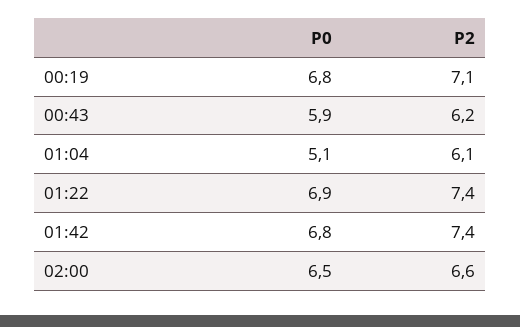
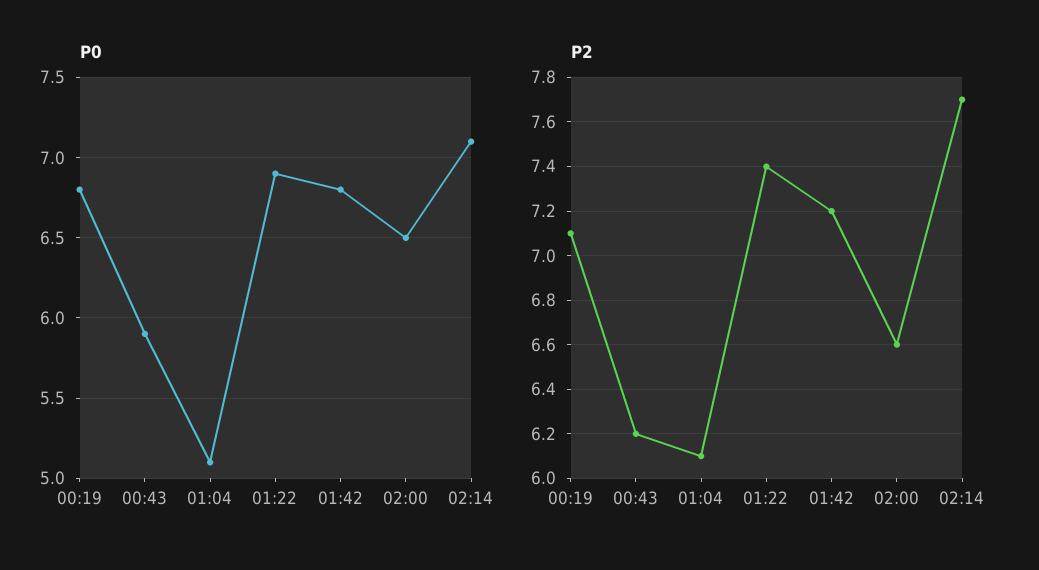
P2, 01:42: 7.4 -> 7.2
P0, 02:14: none -> 7.1
P2, 02:14: none -> 7.7

